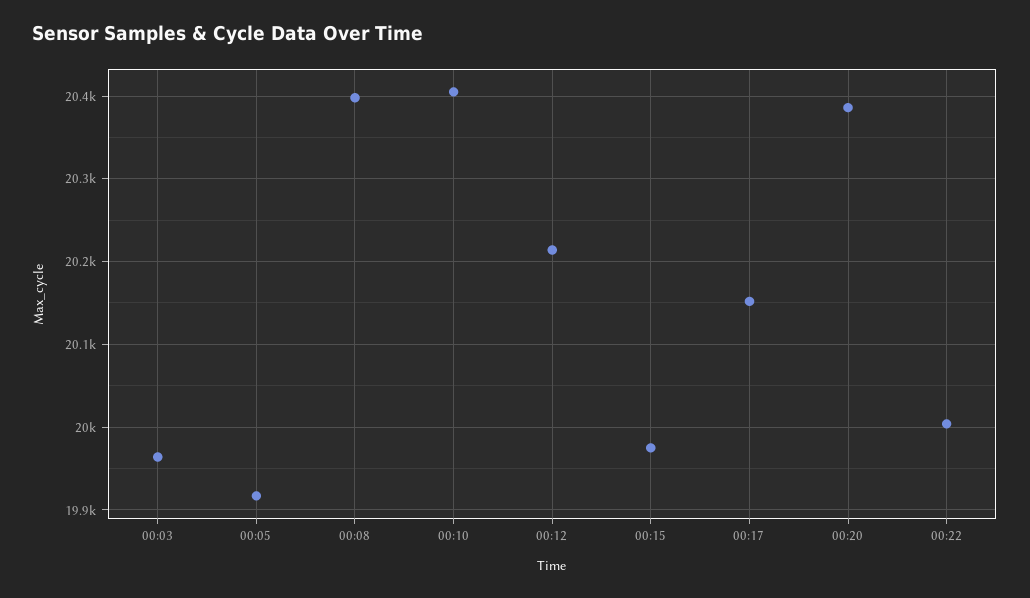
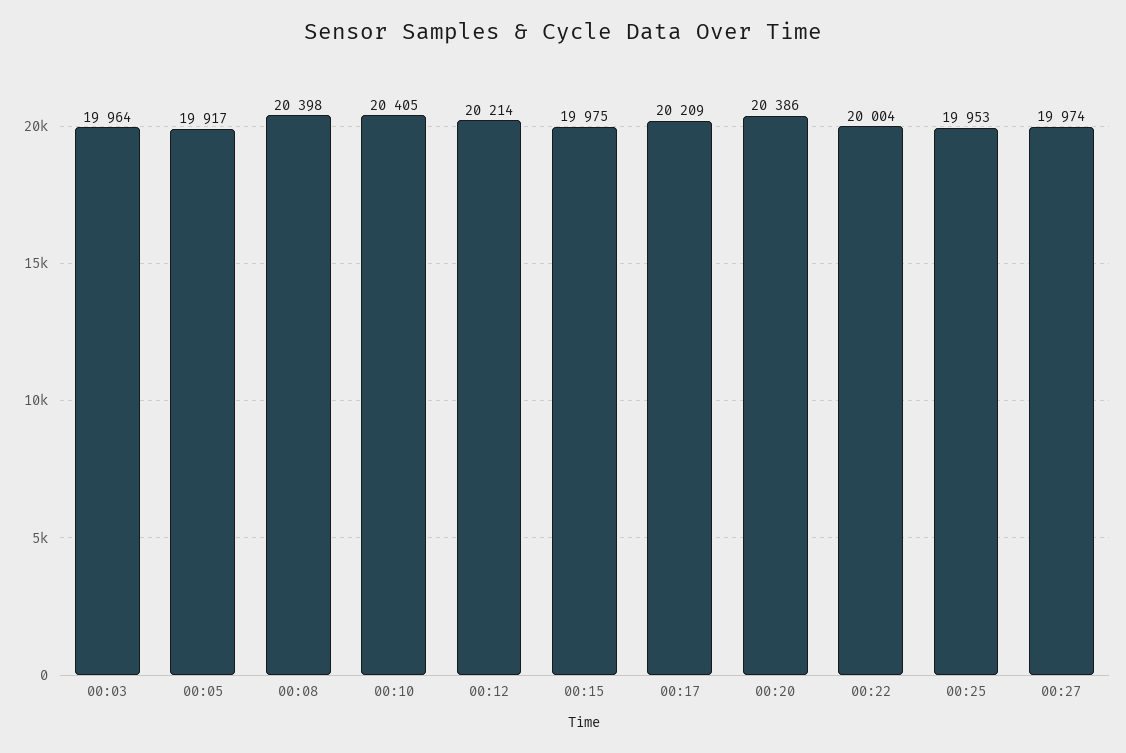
00:17: 20150 -> 20209
00:25: none -> 19953
00:27: none -> 19974

